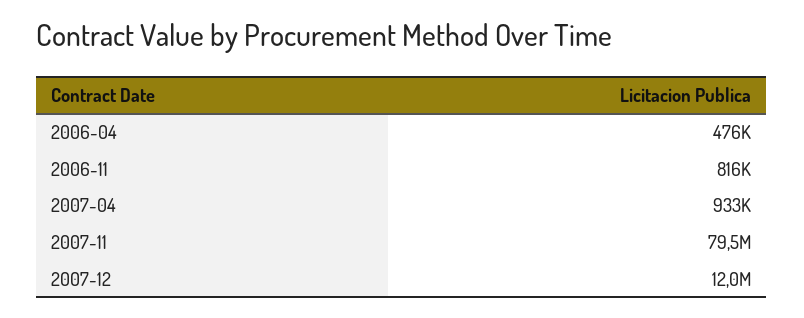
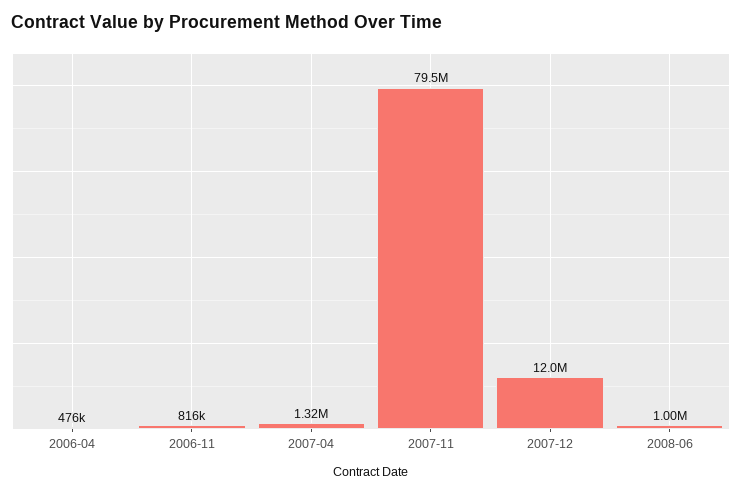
2007-04: 933000 -> 1320000
2008-06: none -> 1000000

